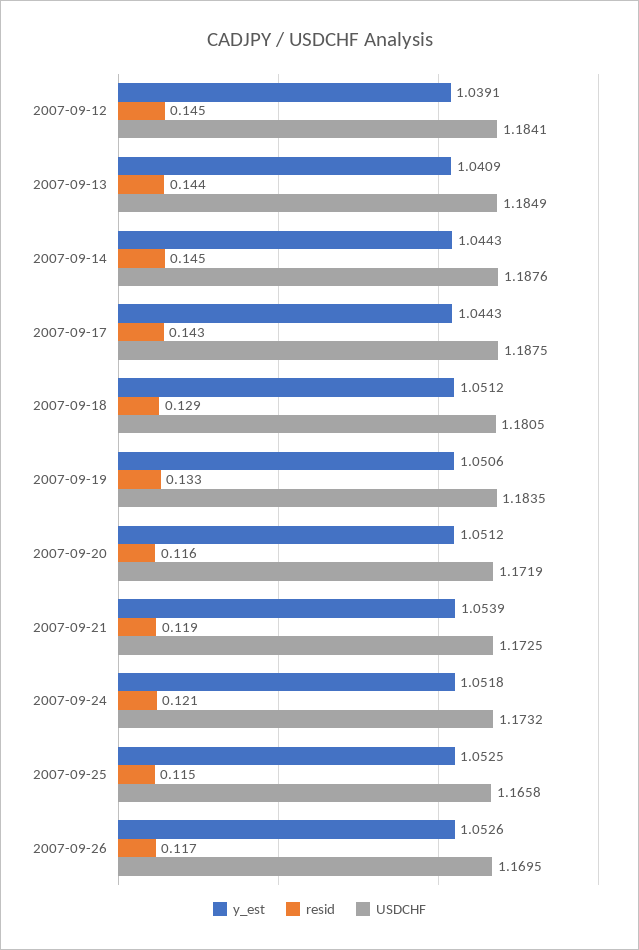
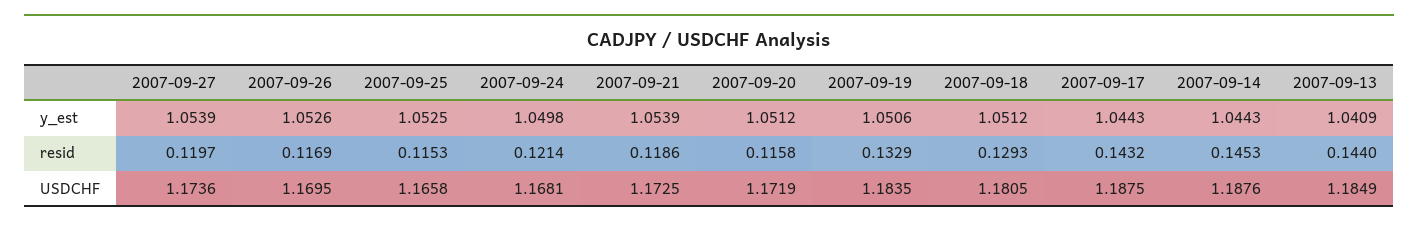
y_est, 2007-09-12: 1.0391 -> none
resid, 2007-09-12: 0.145 -> none
USDCHF, 2007-09-12: 1.1841 -> none
y_est, 2007-09-24: 1.0518 -> 1.0498
USDCHF, 2007-09-24: 1.1732 -> 1.1681
y_est, 2007-09-27: none -> 1.0539
resid, 2007-09-27: none -> 0.1197
USDCHF, 2007-09-27: none -> 1.1736

